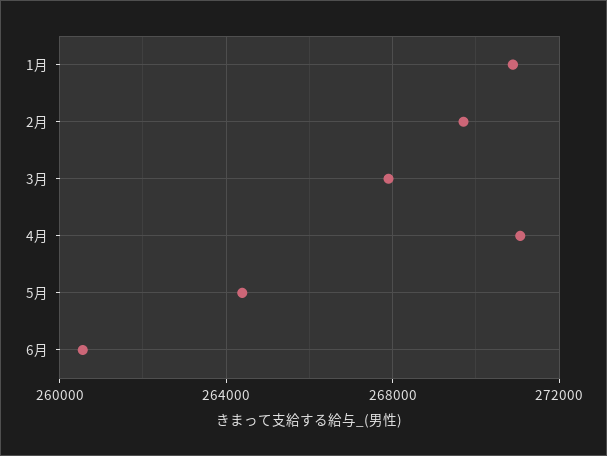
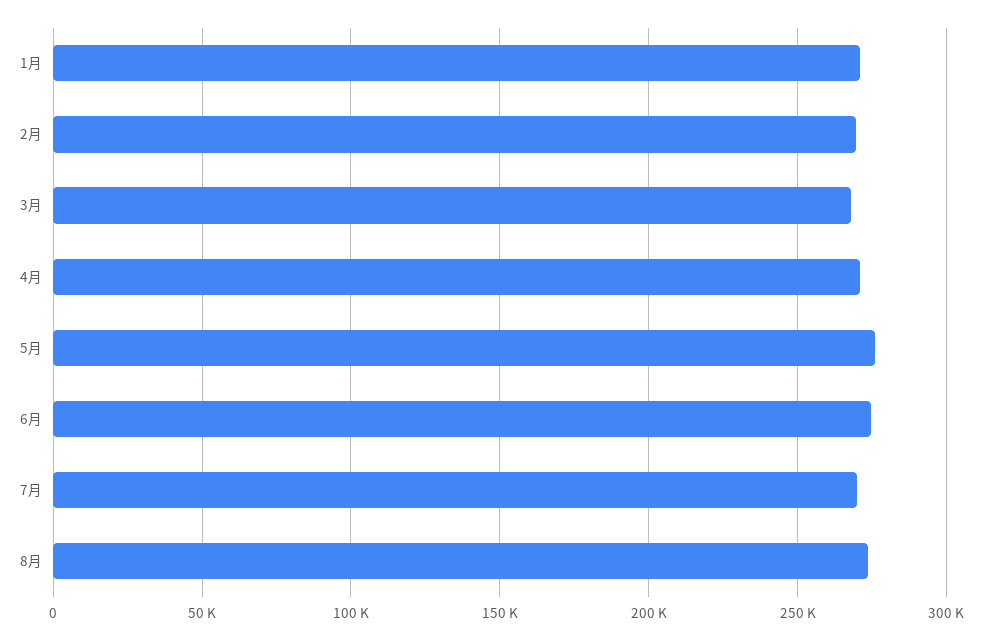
5月: 264500 -> 275000
6月: 260500 -> 275000
7月: none -> 270000
8月: none -> 275000

